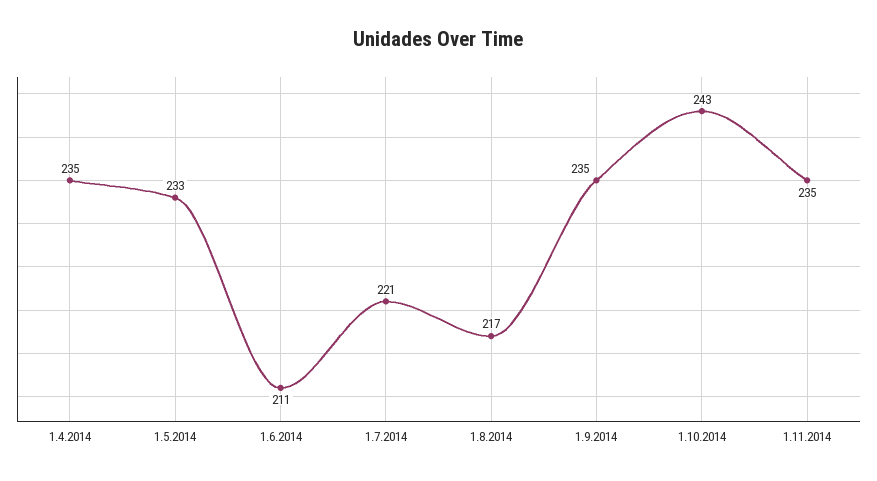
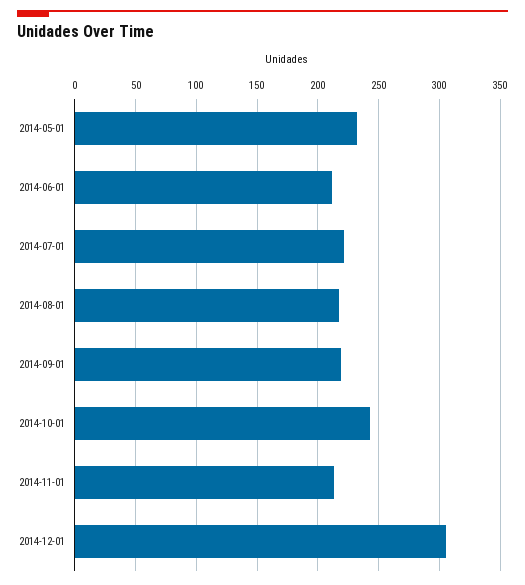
1.4.2014: 235 -> none
1.9.2014: 235 -> 220
1.11.2014: 235 -> 215
2014-12-01: none -> 305

